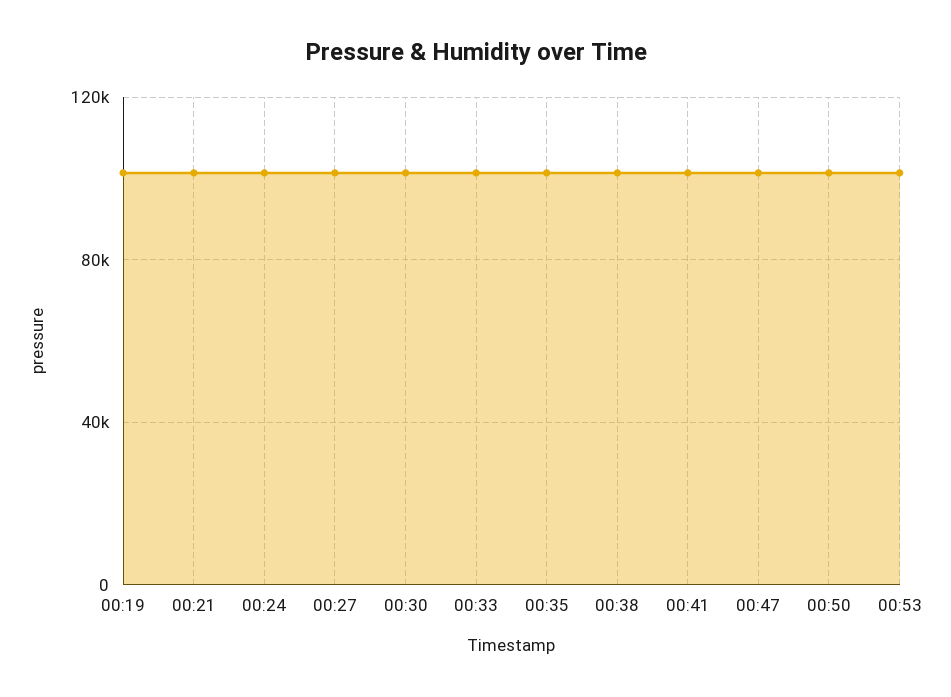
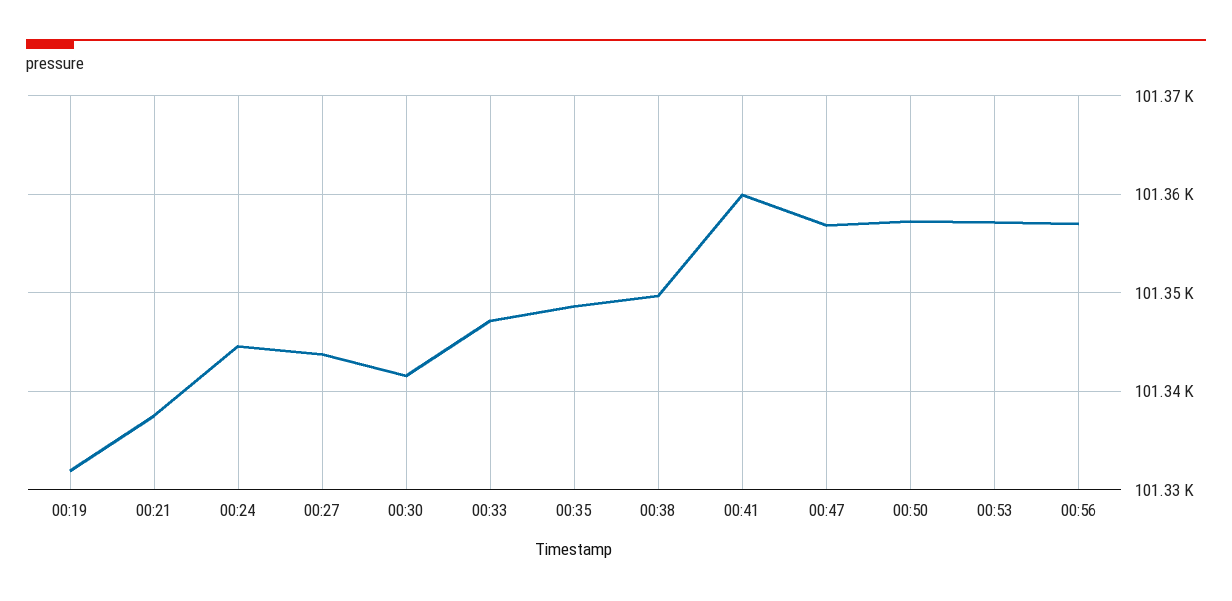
00:56: none -> 101357

